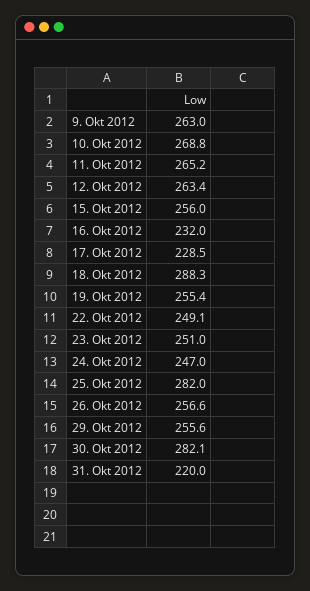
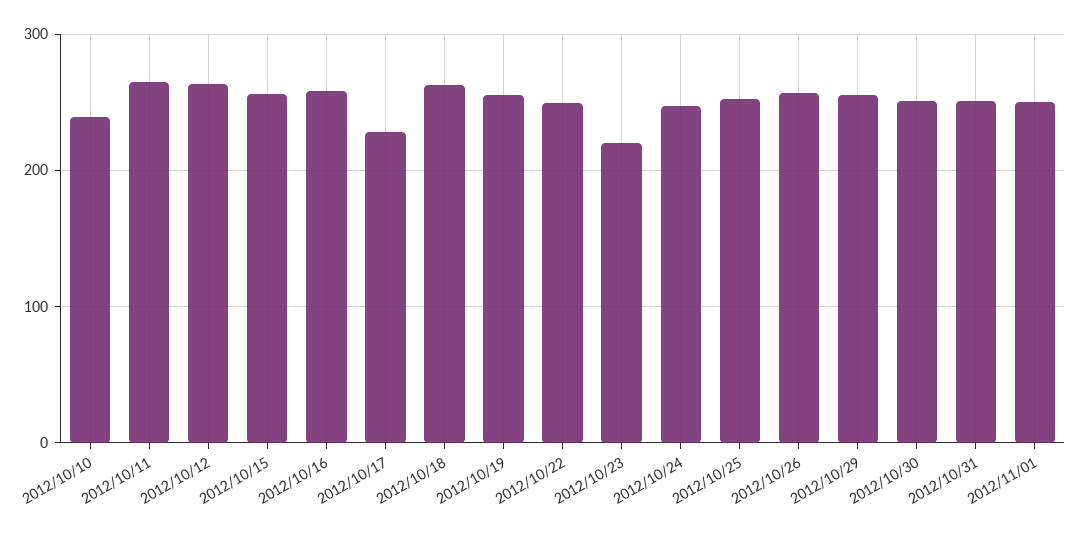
9. Okt 2012: 263 -> none
10. Okt 2012: 268.8 -> 240
16. Okt 2012: 232 -> 260
18. Okt 2012: 288.3 -> 260
23. Okt 2012: 251 -> 220
25. Okt 2012: 282 -> 250
30. Okt 2012: 282.1 -> 250
31. Okt 2012: 220 -> 250
2012/11/01: none -> 250

